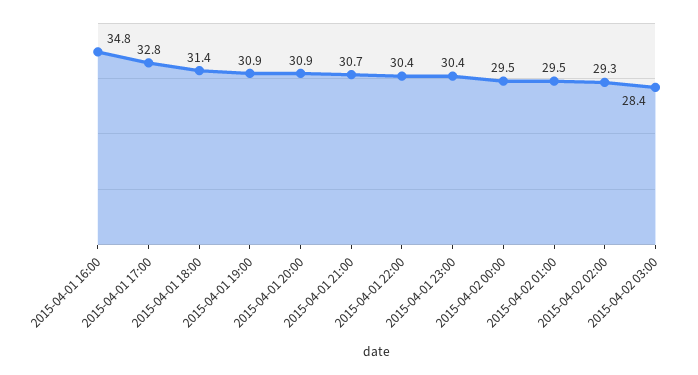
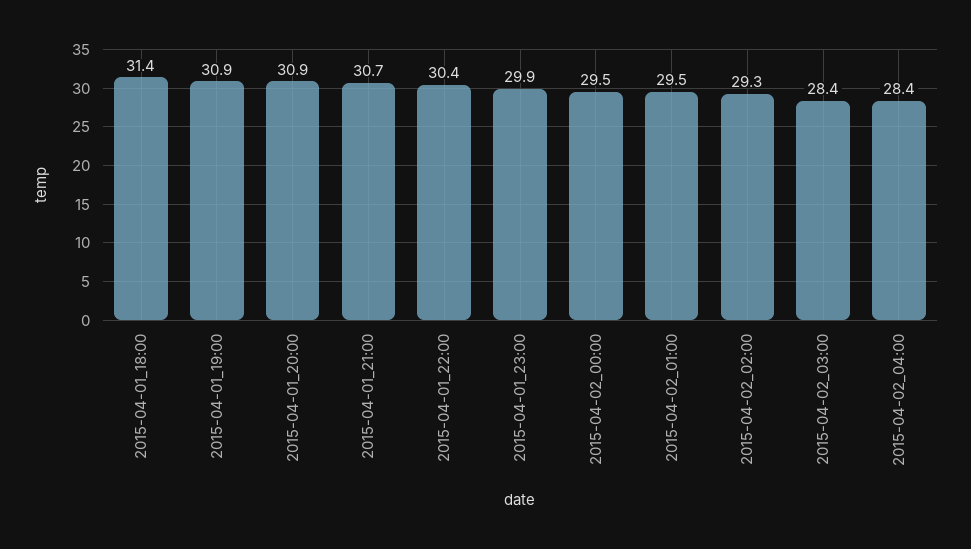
2015-04-01 16:00: 34.8 -> none
2015-04-01 17:00: 32.8 -> none
2015-04-01 23:00: 30.4 -> 29.9
2015-04-02_04:00: none -> 28.4

